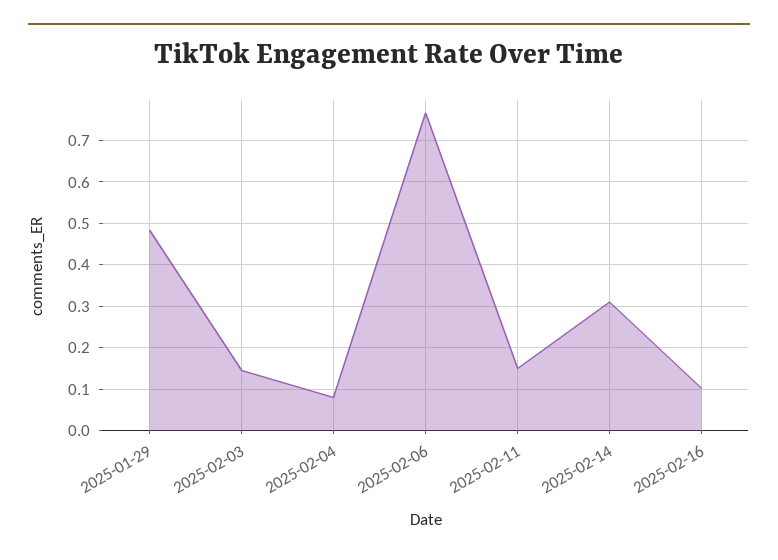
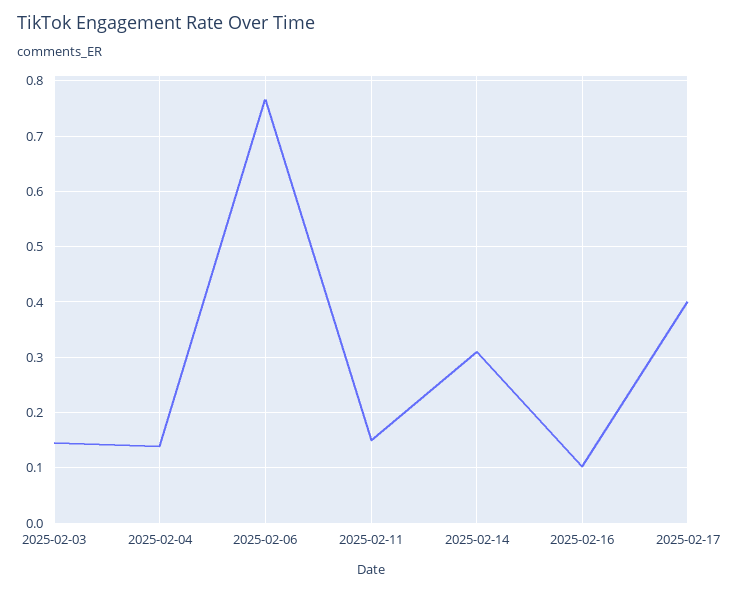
2025-01-29: 0.48 -> none
2025-02-04: 0.08 -> 0.14
2025-02-17: none -> 0.4

